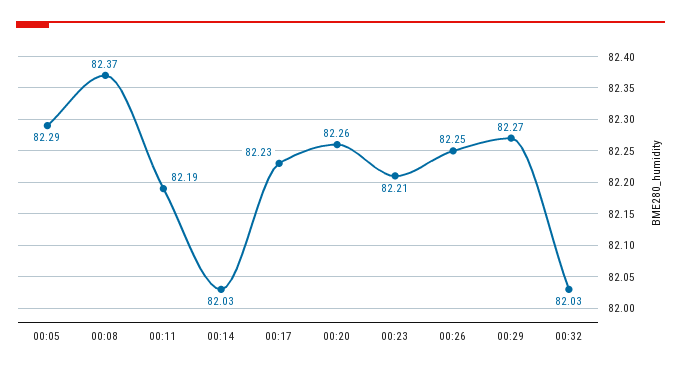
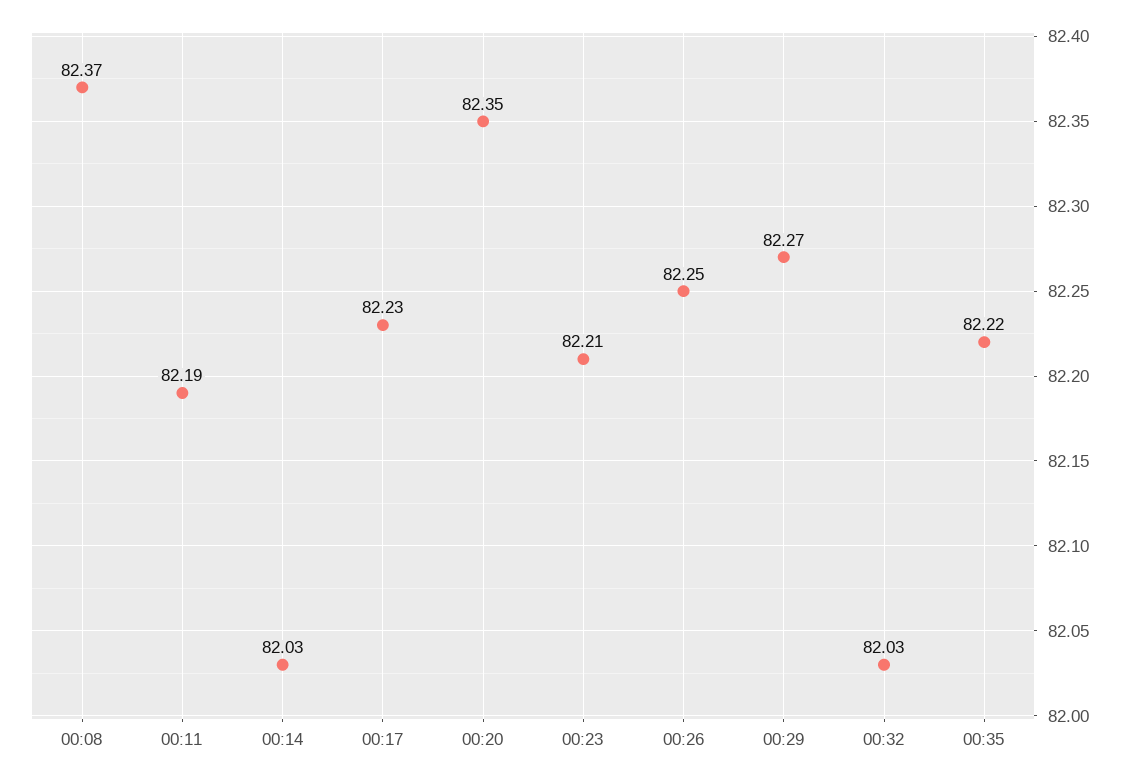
00:05: 82.29 -> none
00:20: 82.26 -> 82.35
00:35: none -> 82.22

